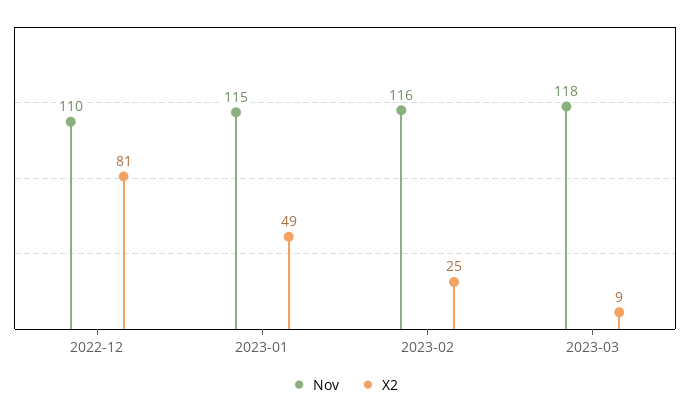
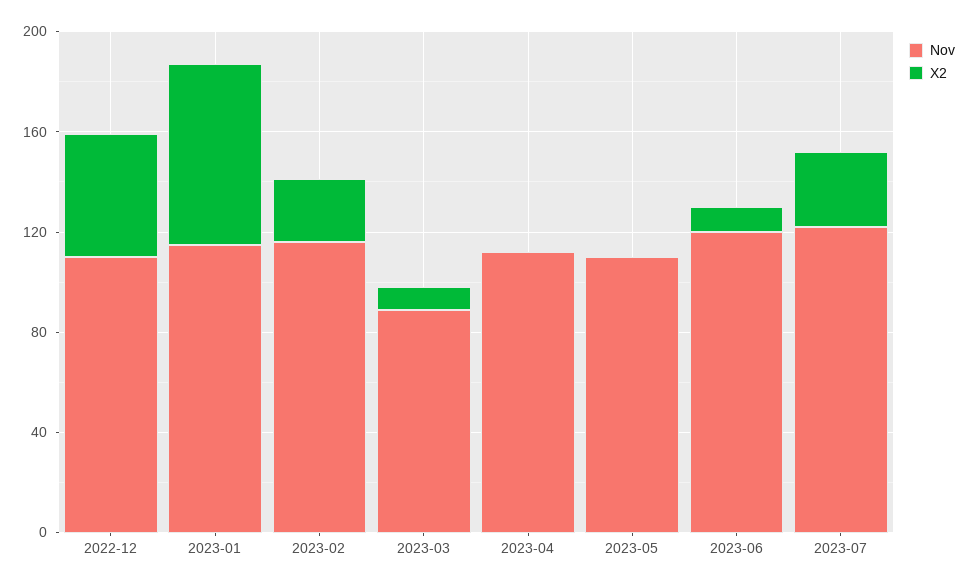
X2, 2022-12: 81 -> 50
X2, 2023-01: 49 -> 70
Nov, 2023-03: 118 -> 90
Nov, 2023-04: none -> 110
X2, 2023-04: none -> 0
Nov, 2023-05: none -> 110
X2, 2023-05: none -> 0
Nov, 2023-06: none -> 120
X2, 2023-06: none -> 10
Nov, 2023-07: none -> 120
X2, 2023-07: none -> 30

